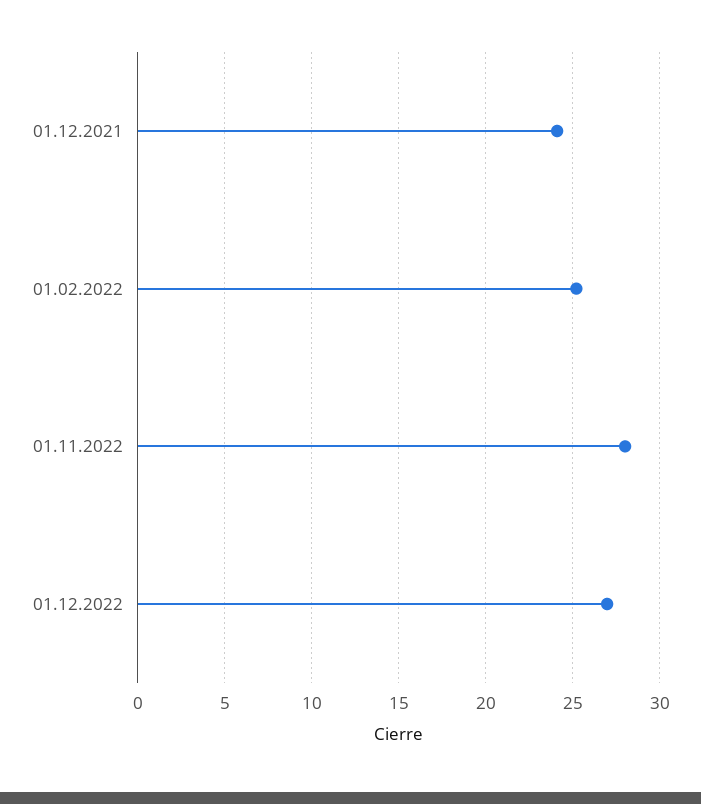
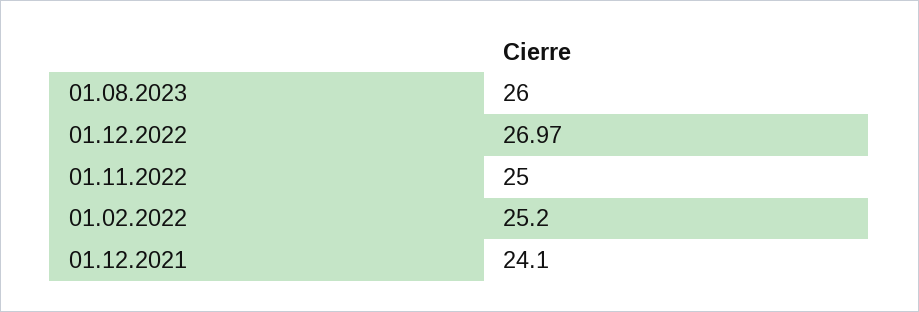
01.11.2022: 28 -> 25
01.08.2023: none -> 26

